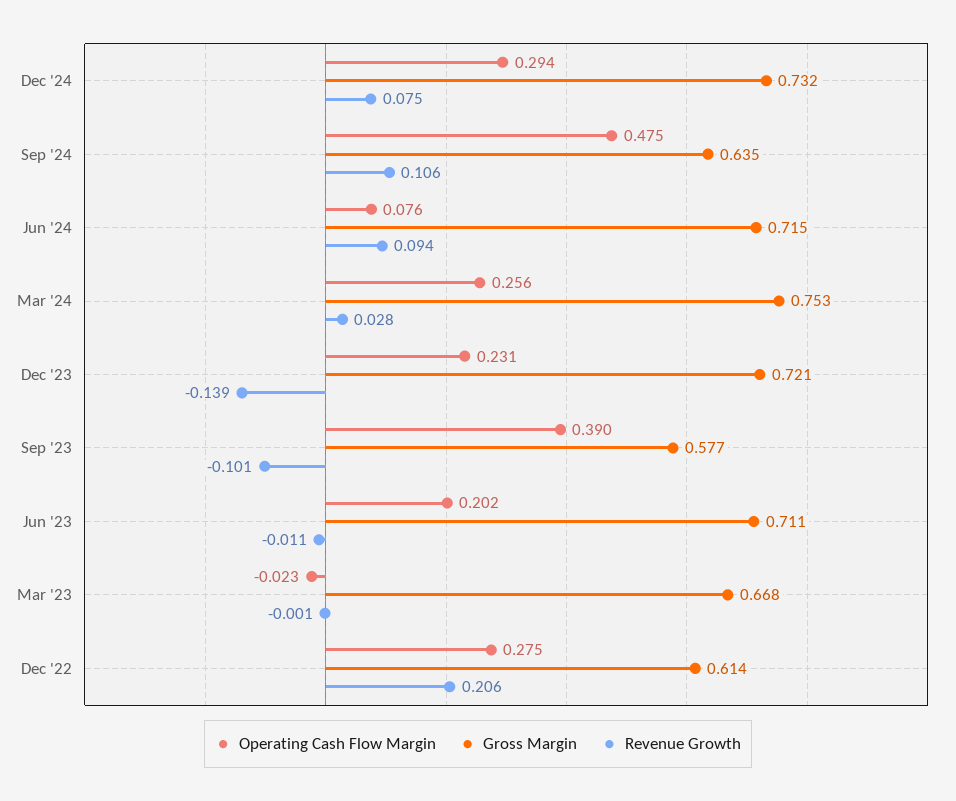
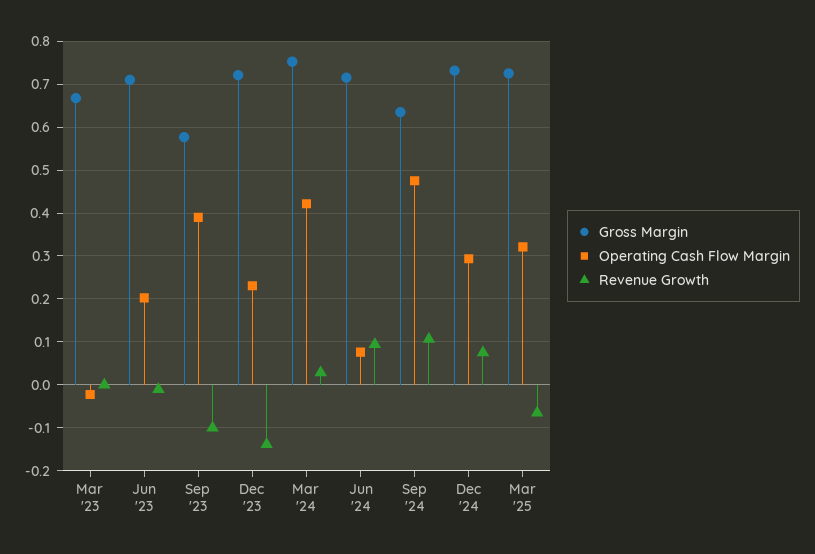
Operating Cash Flow Margin, Mar '24: 0.256 -> 0.42
Operating Cash Flow Margin, Dec '22: 0.275 -> none
Gross Margin, Dec '22: 0.614 -> none
Revenue Growth, Dec '22: 0.206 -> none
Gross Margin, Mar '25: none -> 0.72
Operating Cash Flow Margin, Mar '25: none -> 0.32
Revenue Growth, Mar '25: none -> -0.06

